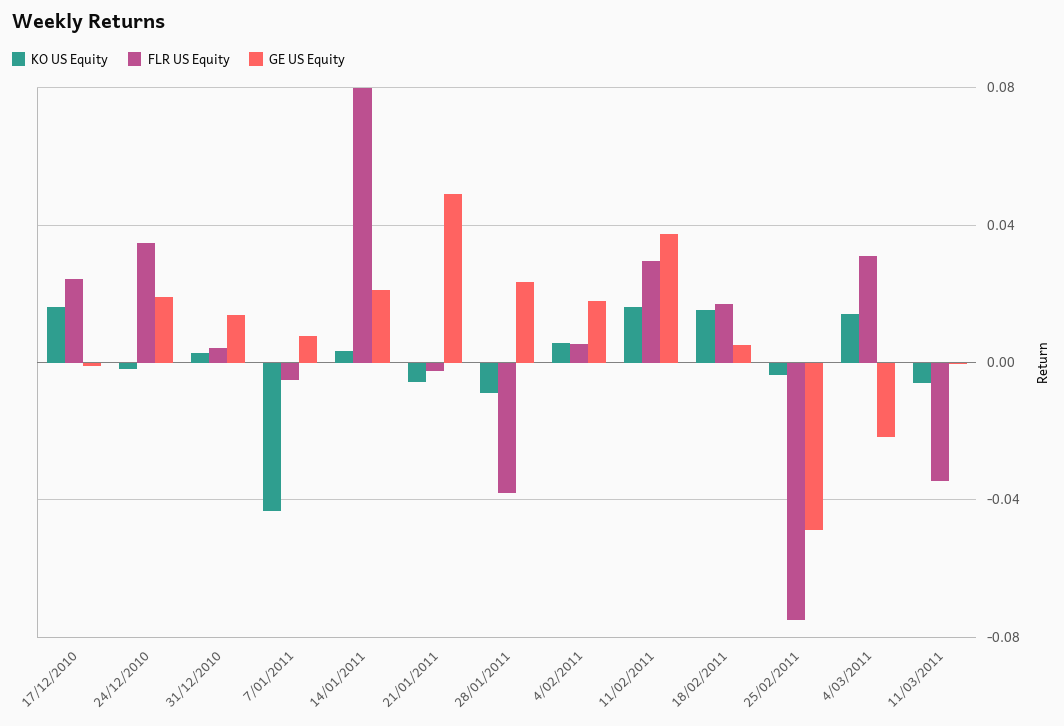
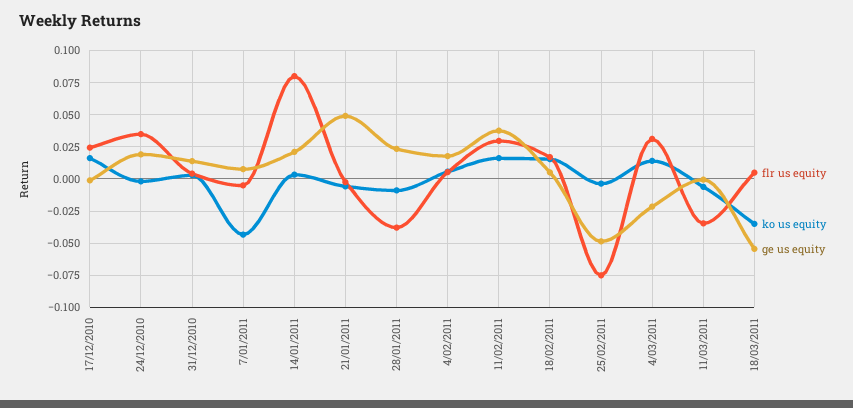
FLR US Equity, 18/03/2011: none -> 0.005
KO US Equity, 18/03/2011: none -> -0.035
GE US Equity, 18/03/2011: none -> -0.055

